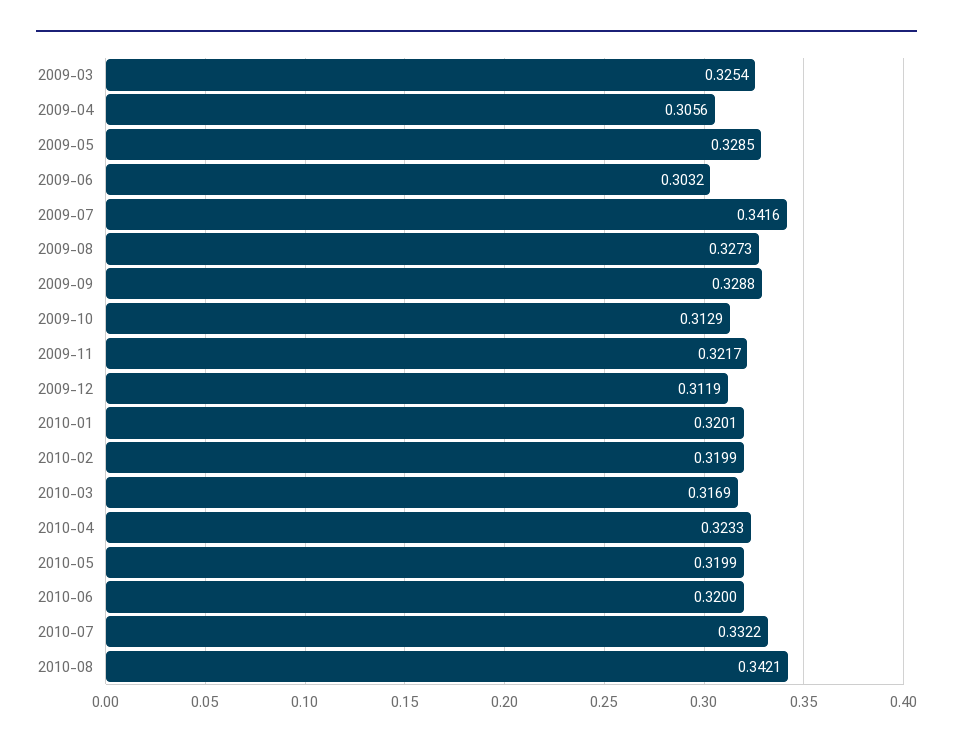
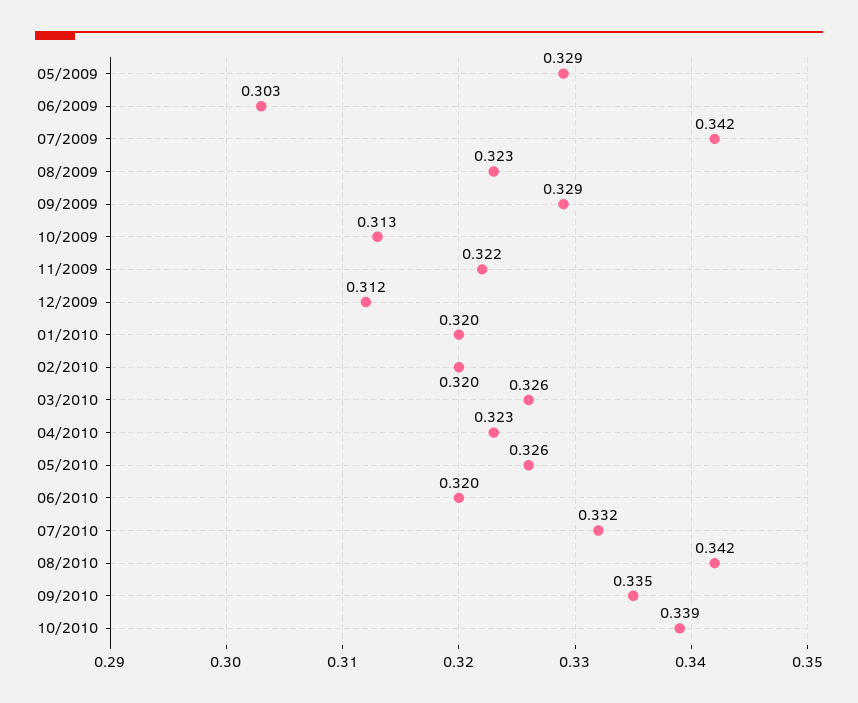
2009-03: 0.3254 -> none
2009-04: 0.3056 -> none
2009-08: 0.3273 -> 0.323
2010-03: 0.3169 -> 0.326
2010-05: 0.3199 -> 0.326
09/2010: none -> 0.335
10/2010: none -> 0.339

